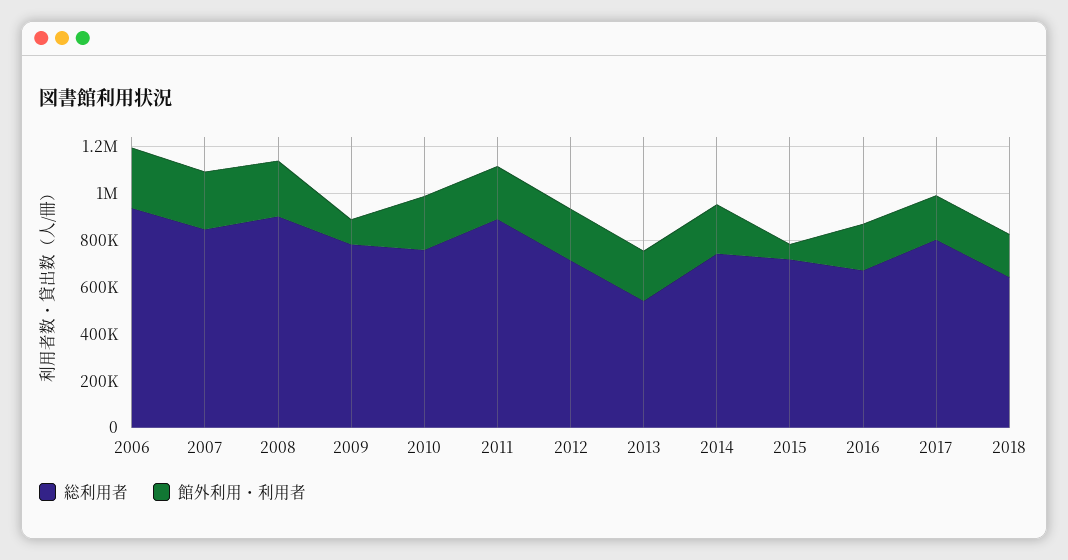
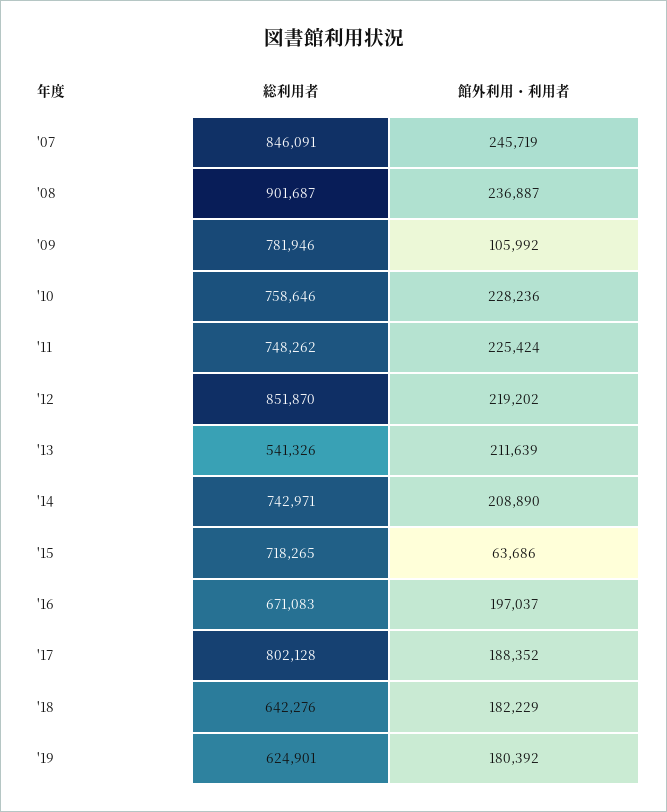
総利用者, 2006: 950000 -> none
館外利用・利用者, 2006: 250000 -> none
総利用者, 2011: 900000 -> 748262
総利用者, 2012: 700000 -> 851870
総利用者, '19: none -> 624901
館外利用・利用者, '19: none -> 180392

